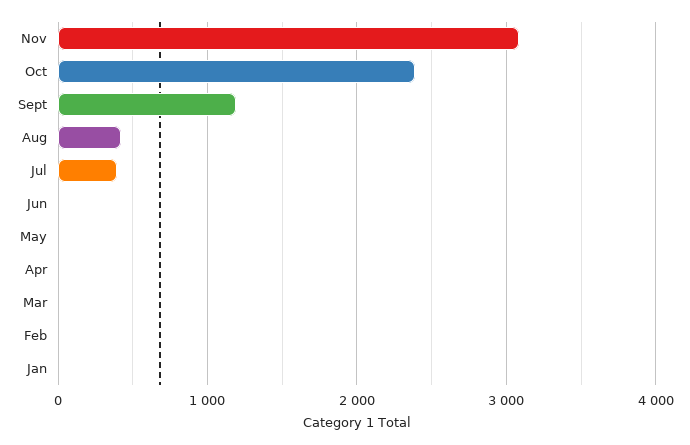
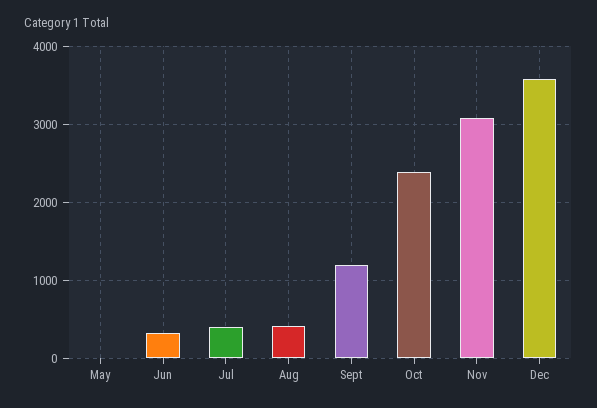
Jun: 0 -> 300
Apr: 0 -> none
Mar: 0 -> none
Feb: 0 -> none
Jan: 0 -> none
Dec: none -> 3600

